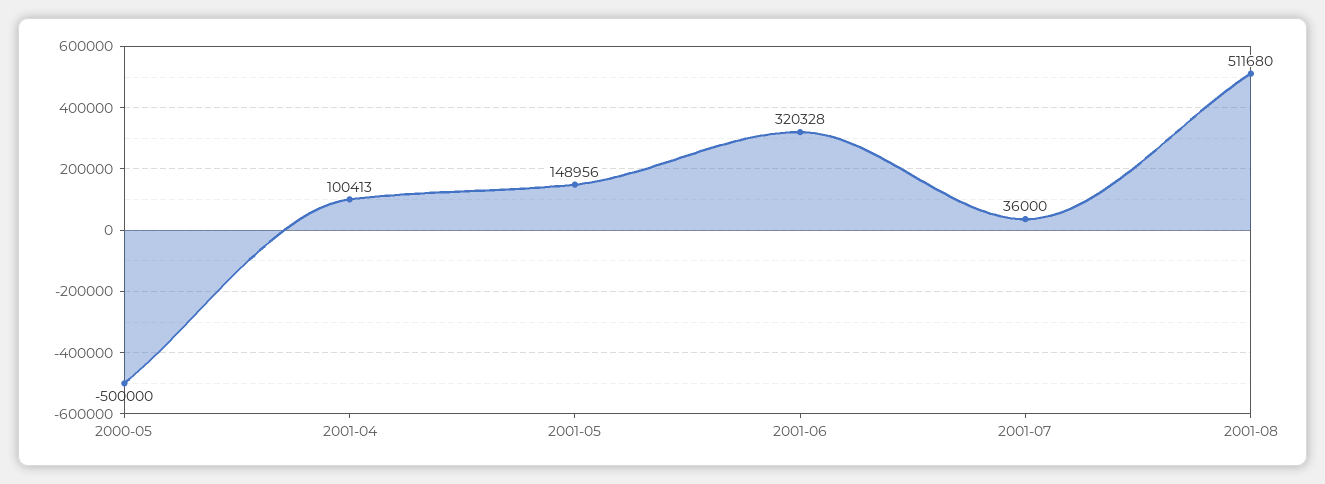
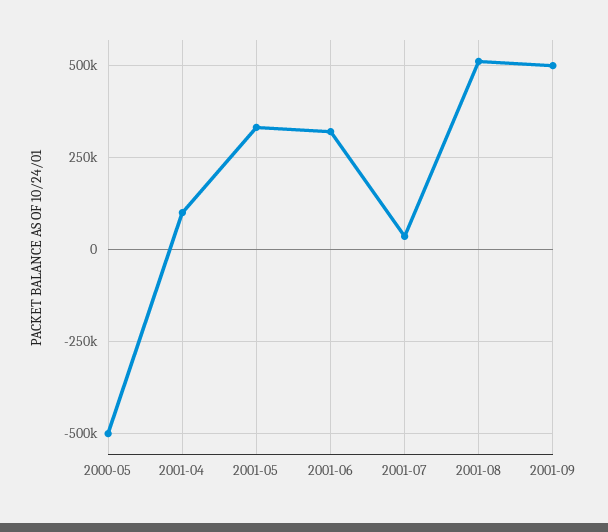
2001-05: 148956 -> 325000
2001-09: none -> 500000

